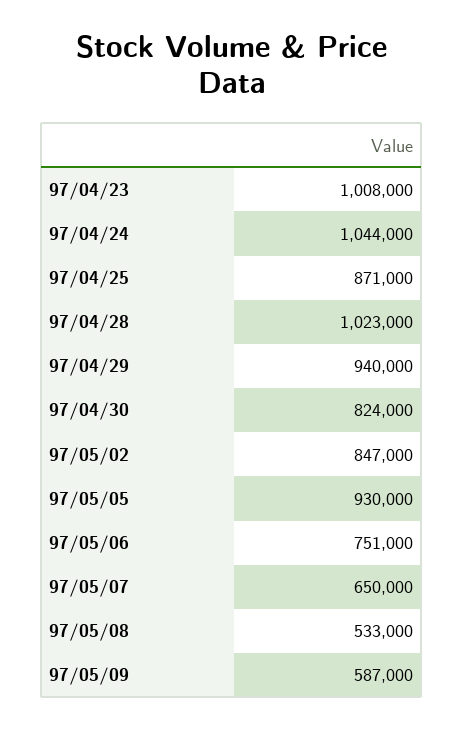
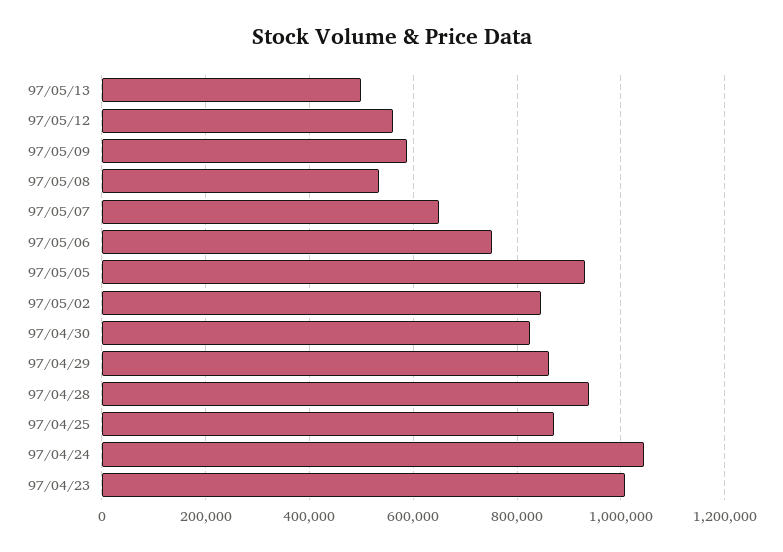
97/04/28: 1023000 -> 940000
97/04/29: 940000 -> 860000
97/05/13: none -> 500000
97/05/12: none -> 560000

